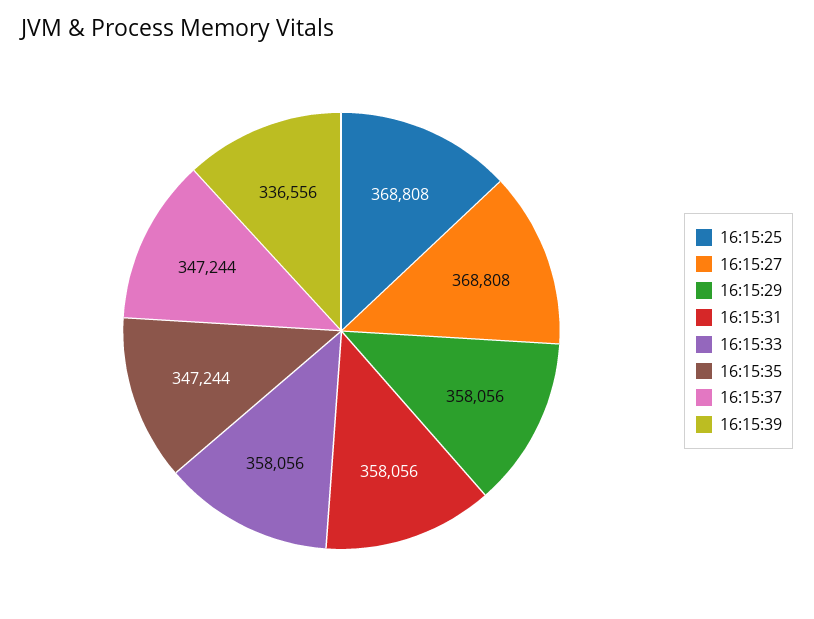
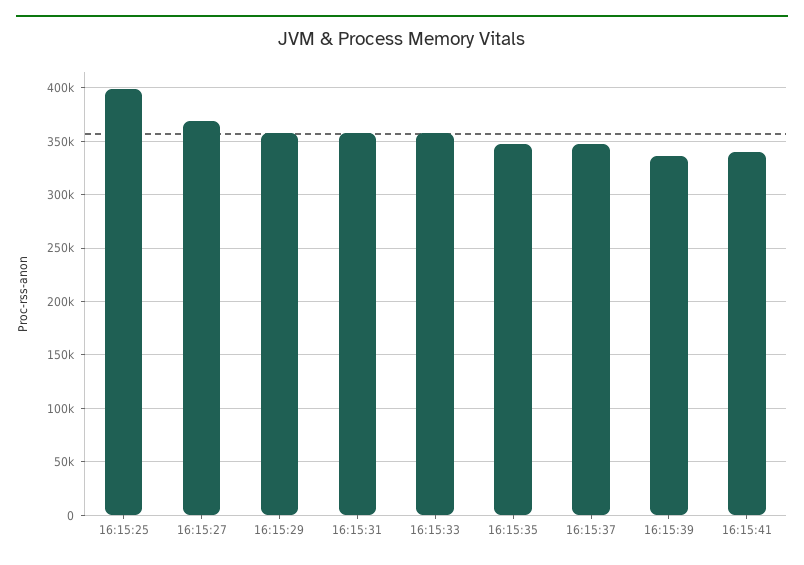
16:15:25: 368808 -> 400000
16:15:41: none -> 340000

